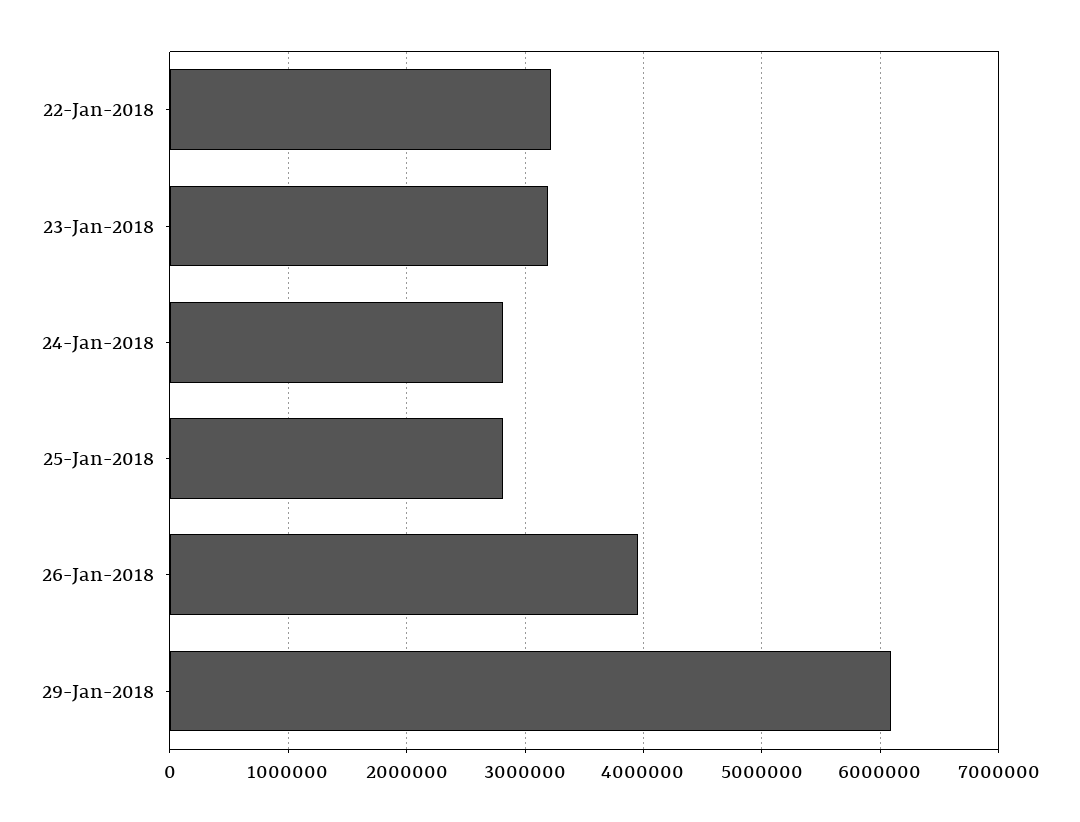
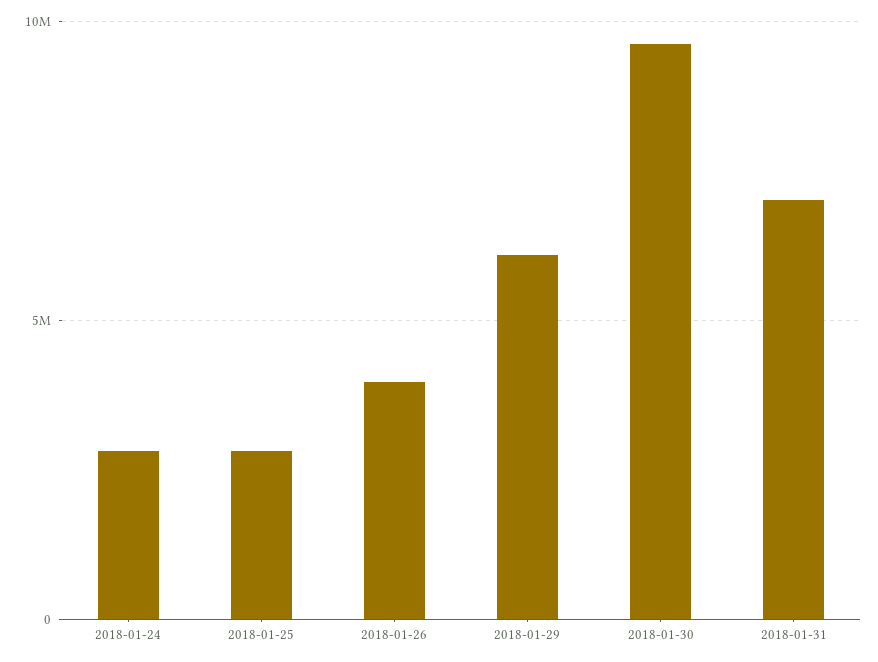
22-Jan-2018: 3200000 -> none
23-Jan-2018: 3200000 -> none
2018-01-30: none -> 9500000
2018-01-31: none -> 7000000

